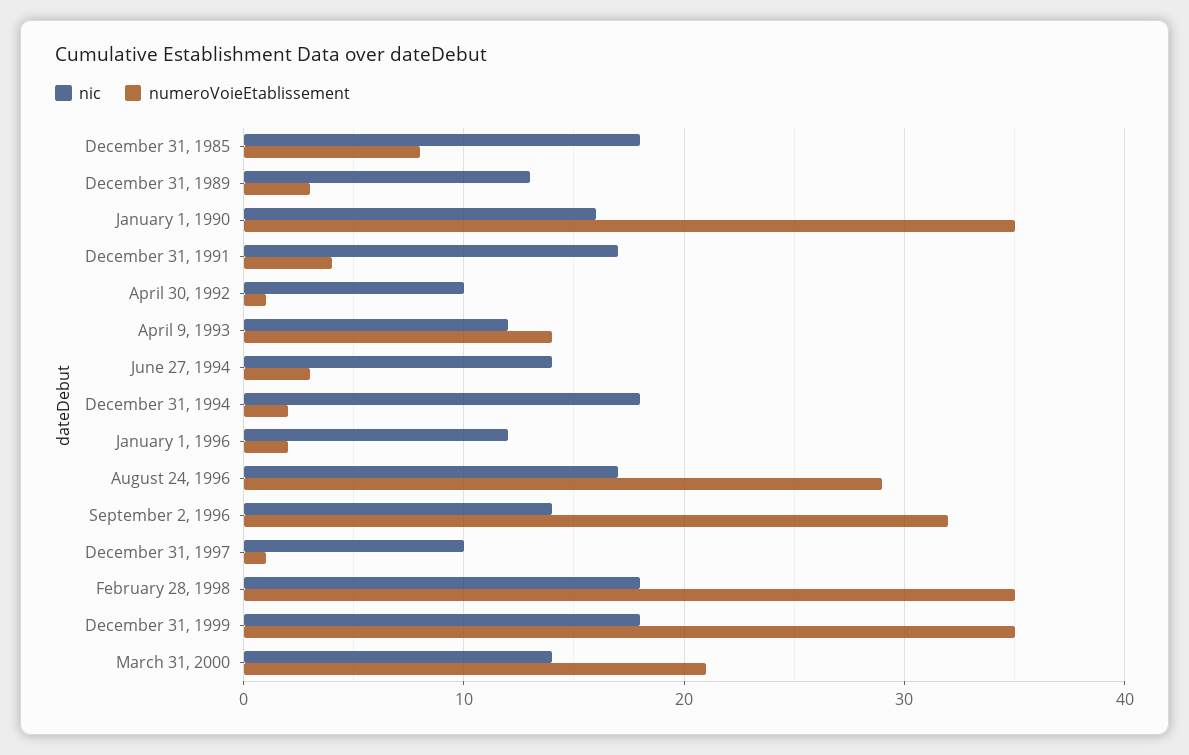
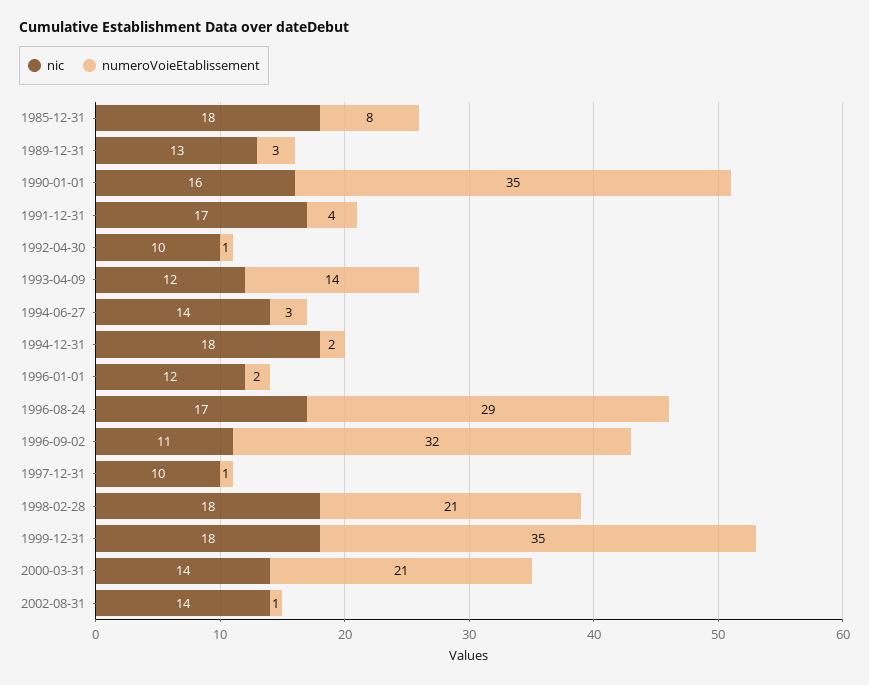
nic, September 2, 1996: 14 -> 11
numeroVoieEtablissement, February 28, 1998: 35 -> 21
nic, 2002-08-31: none -> 14
numeroVoieEtablissement, 2002-08-31: none -> 1

